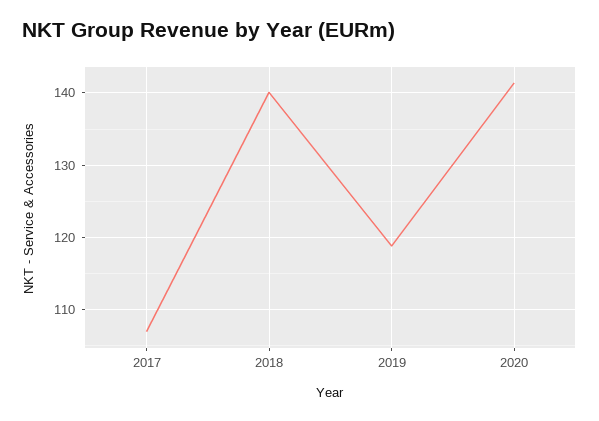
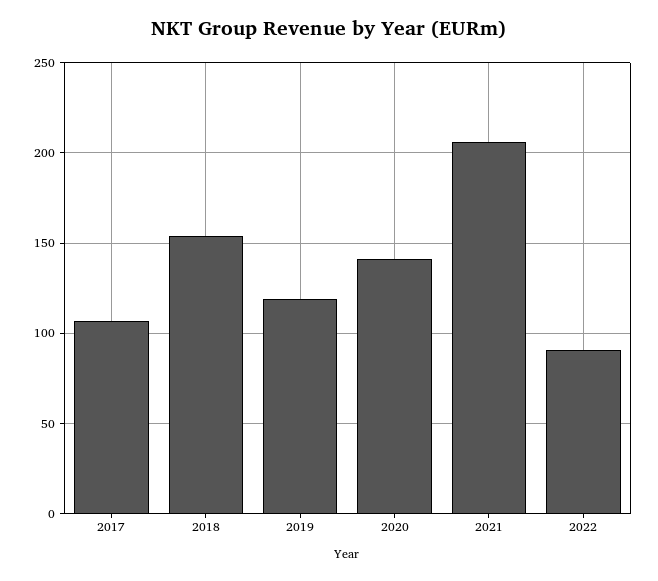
2018: 140 -> 155
2021: none -> 205
2022: none -> 90

